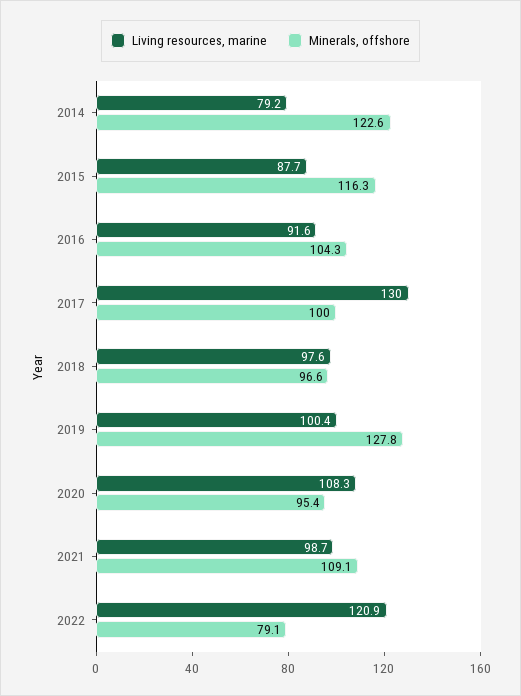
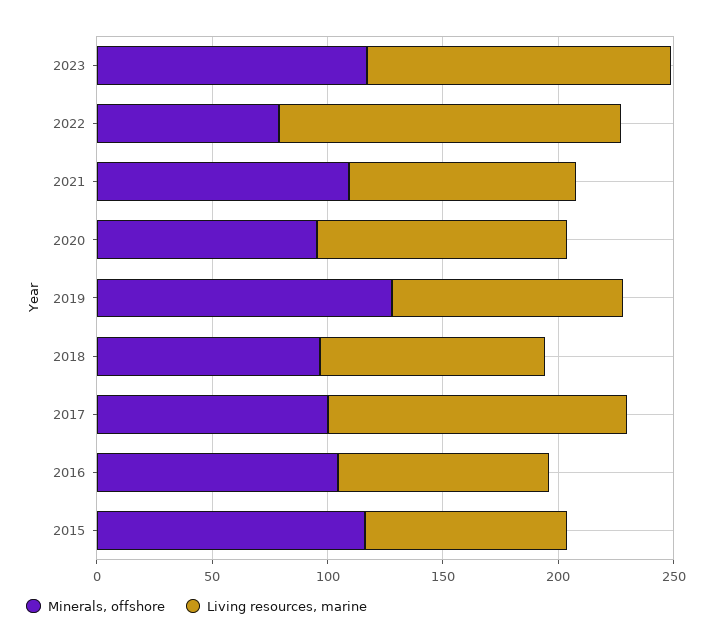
Living resources, marine, 2014: 79.2 -> none
Minerals, offshore, 2014: 122.6 -> none
Living resources, marine, 2022: 120.9 -> 150
Minerals, offshore, 2023: none -> 120
Living resources, marine, 2023: none -> 130

